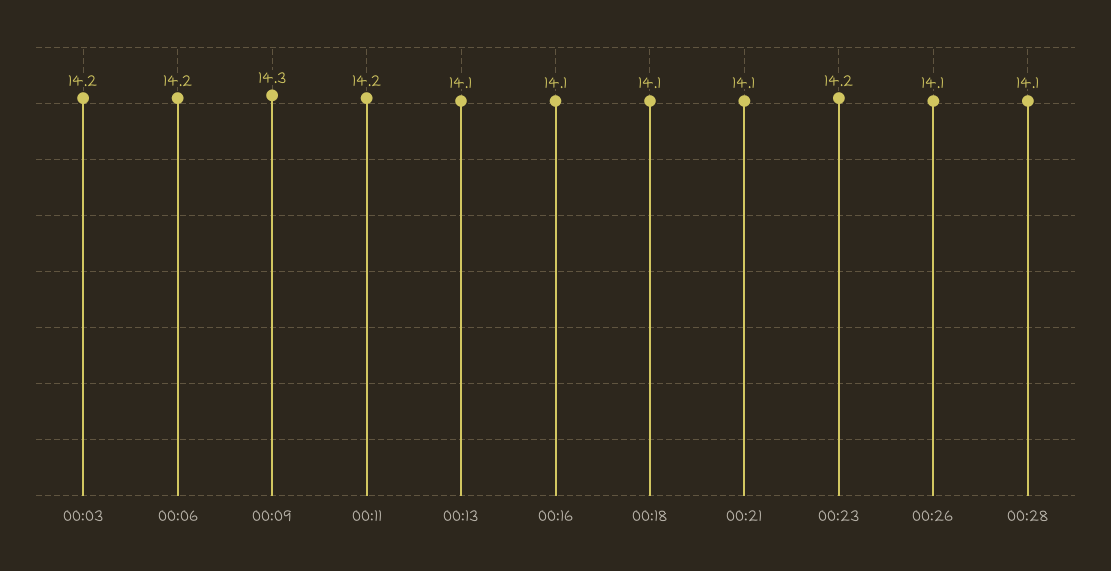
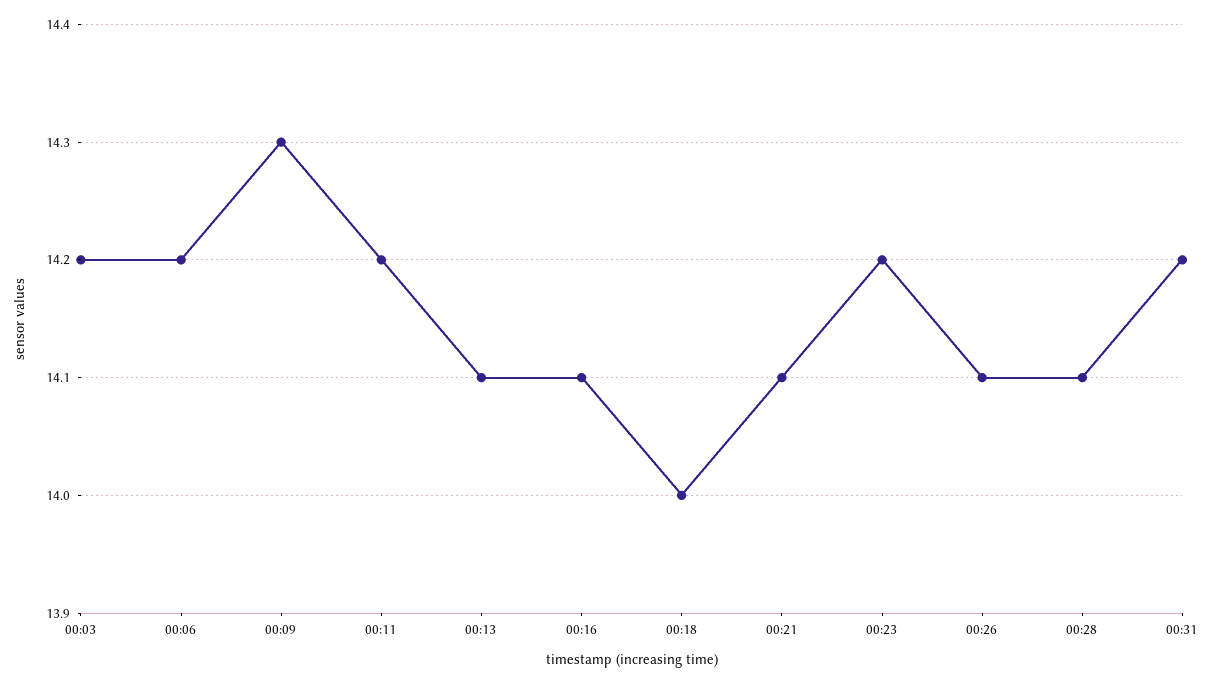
00:18: 14.1 -> 14
00:31: none -> 14.2

